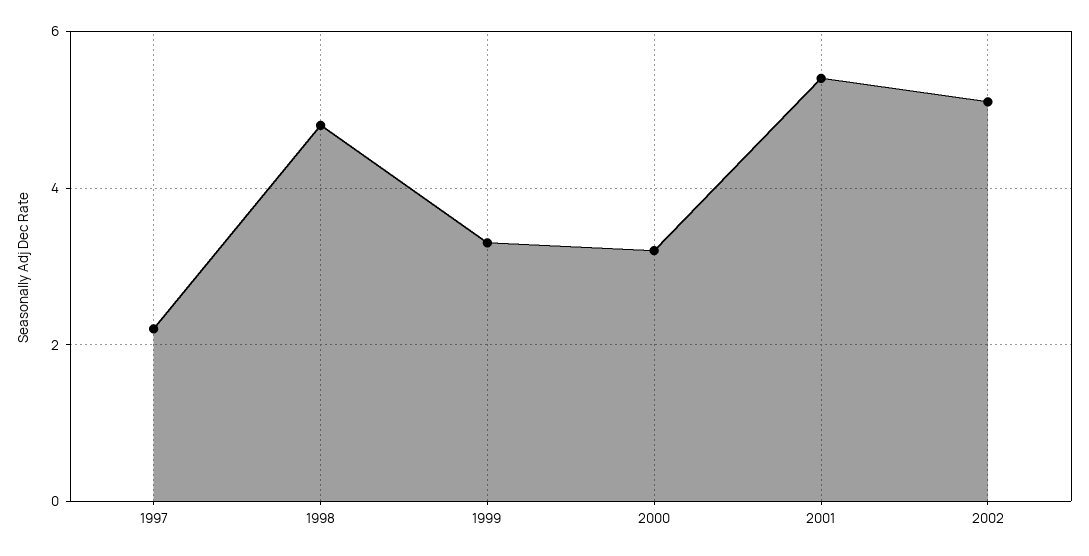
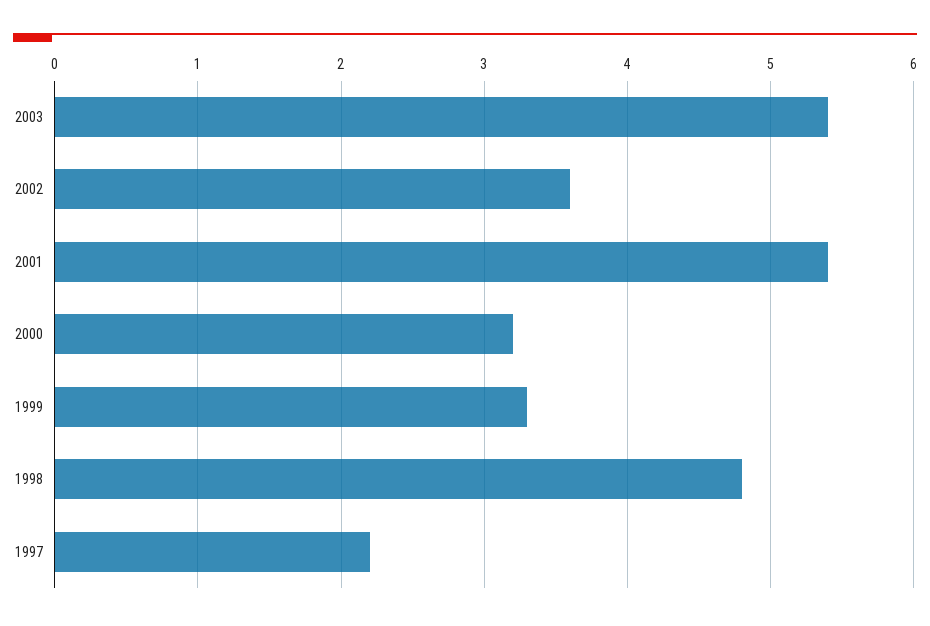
2002: 5 -> 3.6
2003: none -> 5.4

